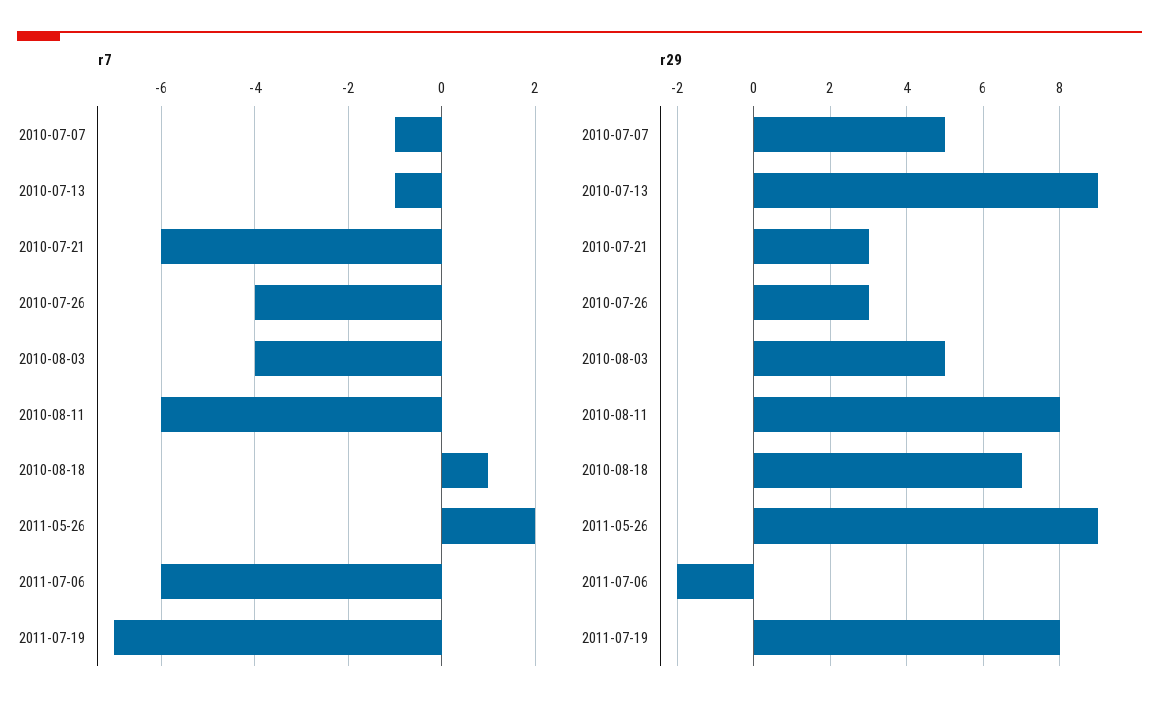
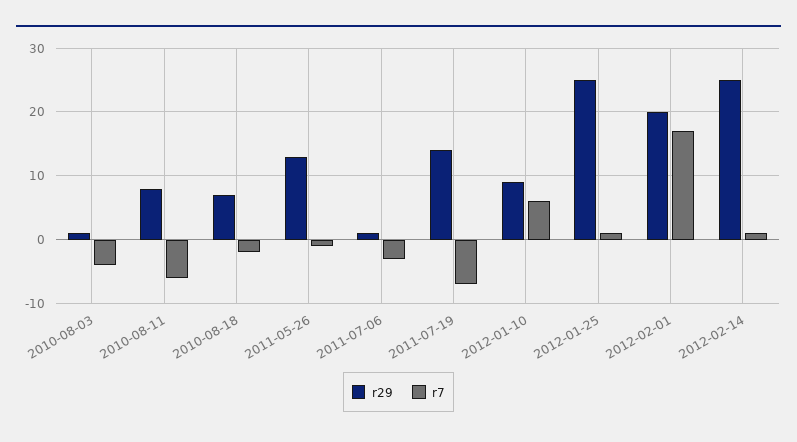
r7, 2010-07-07: -1 -> none
r7, 2010-07-13: -1 -> none
r7, 2010-07-21: -6 -> none
r7, 2010-07-26: -4 -> none
r7, 2010-08-18: 1 -> -2
r7, 2011-05-26: 2 -> -1
r7, 2011-07-06: -6 -> -3
r29, 2010-07-07: 5 -> none
r29, 2010-07-13: 9 -> none
r29, 2010-07-21: 3 -> none
r29, 2010-07-26: 3 -> none
r29, 2010-08-03: 5 -> 1
r29, 2011-05-26: 9 -> 13
r29, 2011-07-06: -2 -> 1
r29, 2011-07-19: 8 -> 14
r29, 2012-01-10: none -> 9
r7, 2012-01-10: none -> 6
r29, 2012-01-25: none -> 25
r7, 2012-01-25: none -> 1
r29, 2012-02-01: none -> 20
r7, 2012-02-01: none -> 17
r29, 2012-02-14: none -> 25
r7, 2012-02-14: none -> 1

